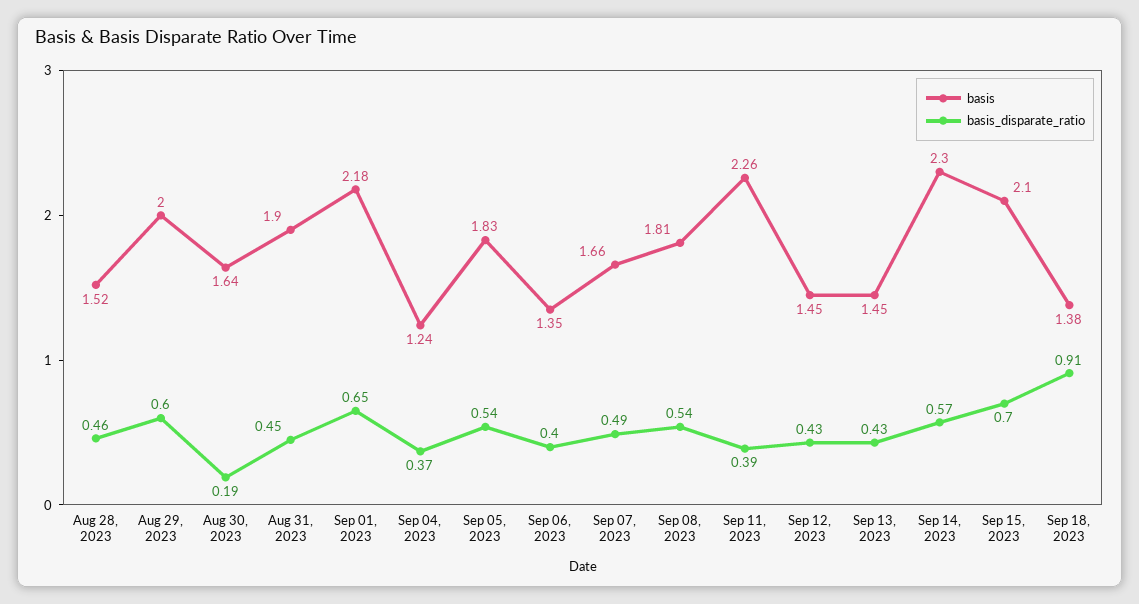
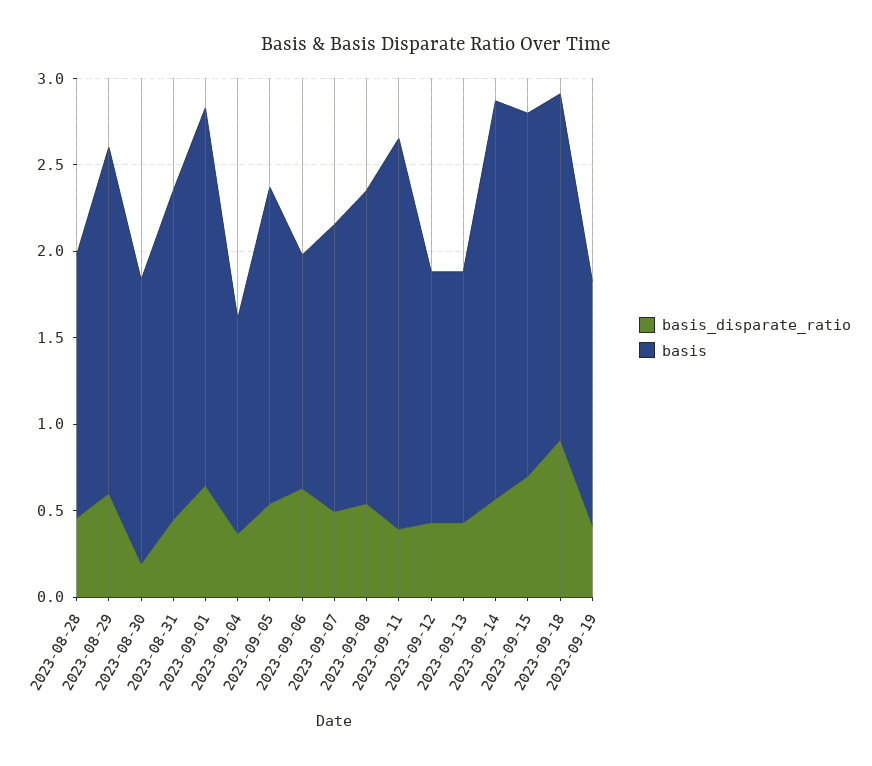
basis_disparate_ratio, Sep 06, 2023: 0.4 -> 0.6
basis, Sep 18, 2023: 1.38 -> 2
basis_disparate_ratio, 2023-09-19: none -> 0.4
basis, 2023-09-19: none -> 1.4

